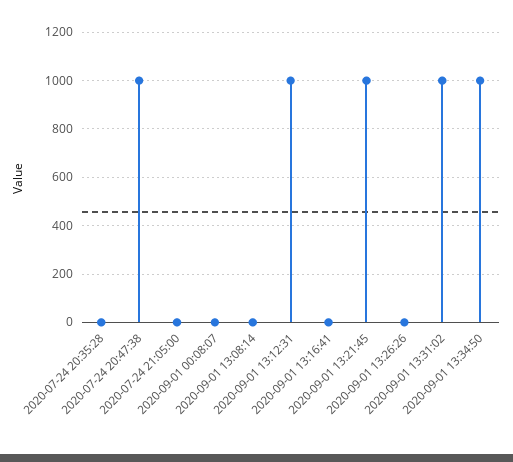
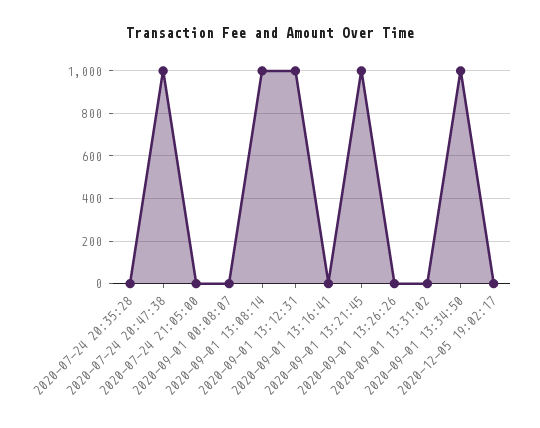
2020-09-01 13:08:14: 0 -> 1000
2020-09-01 13:31:02: 1000 -> 0
2020-12-05 19:02:17: none -> 0

